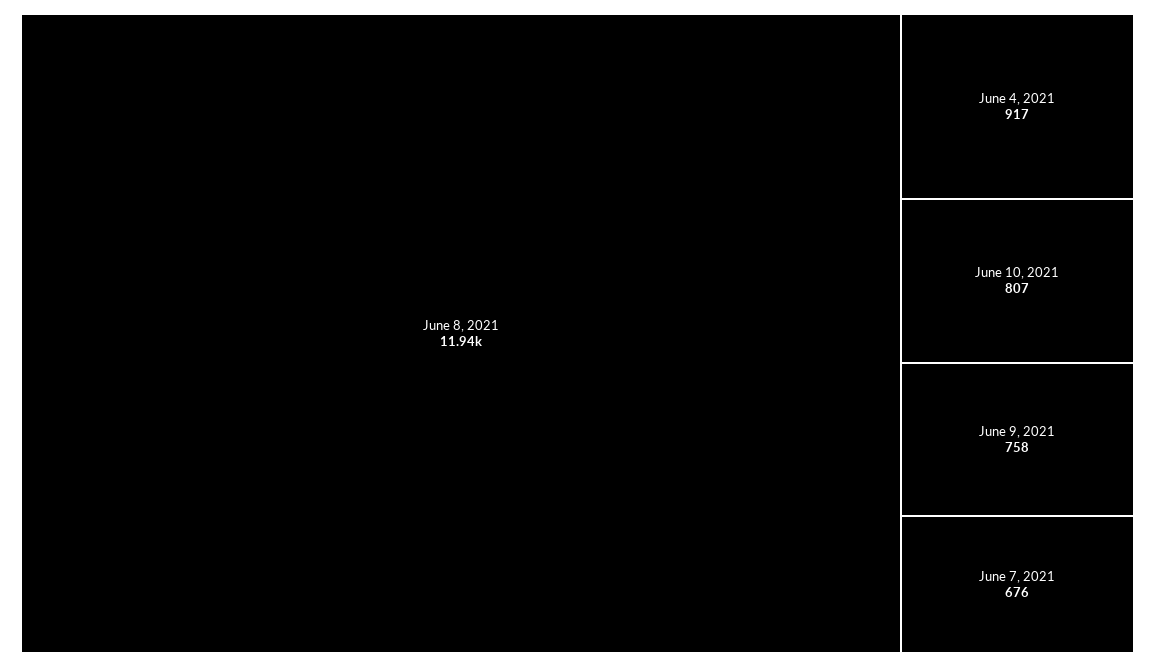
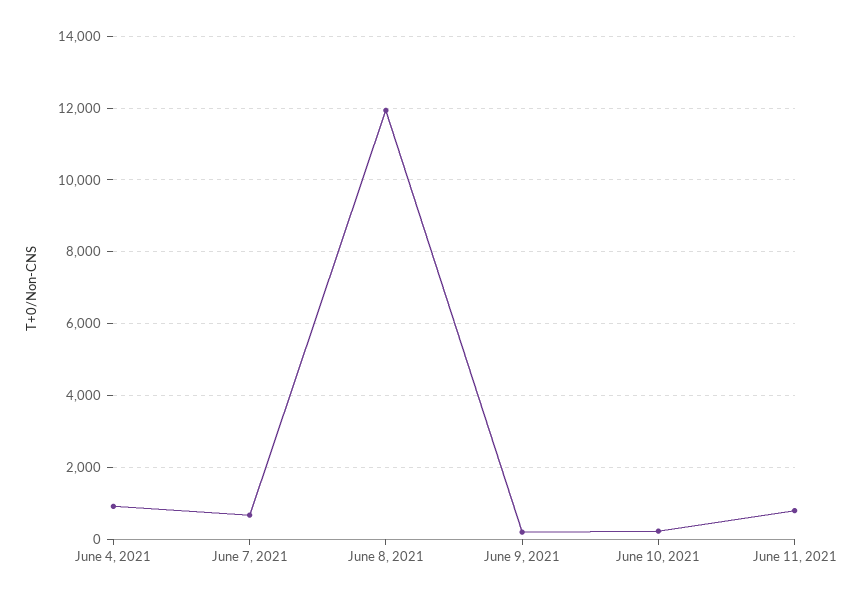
June 10, 2021: 807 -> 200
June 9, 2021: 758 -> 200
June 11, 2021: none -> 800

